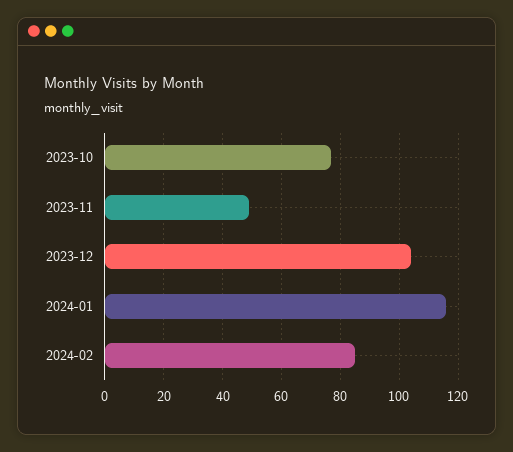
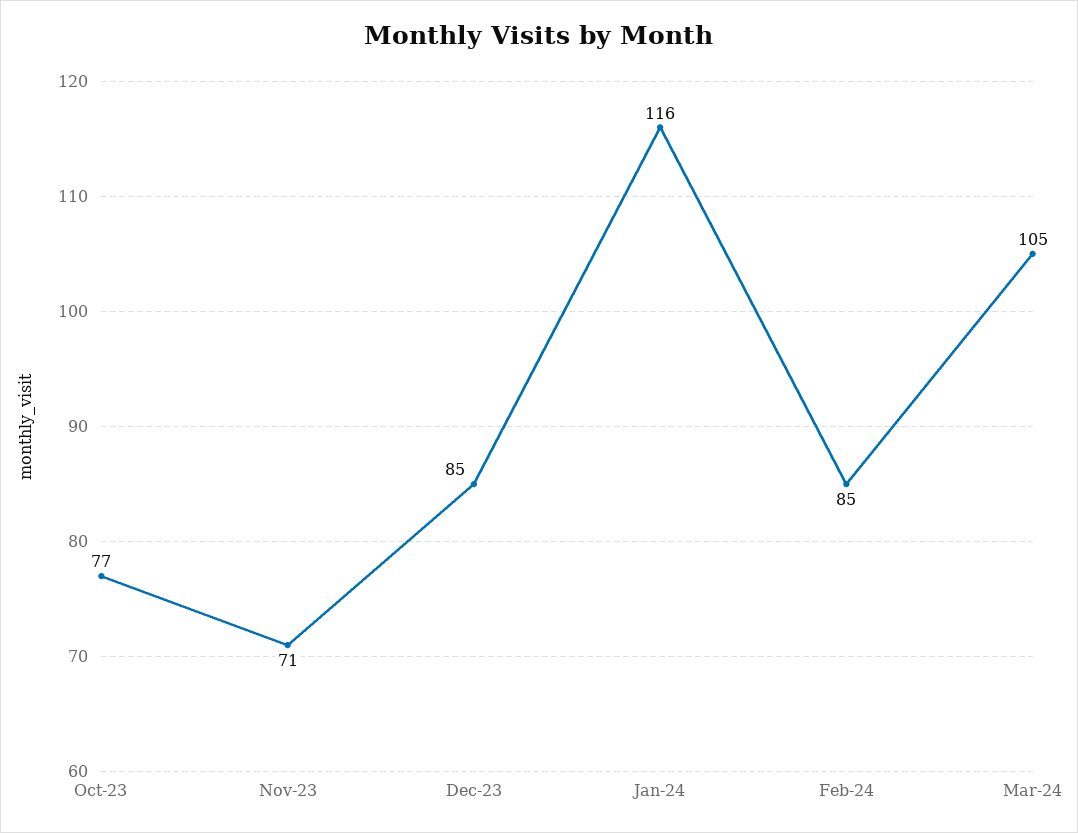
2023-11: 50 -> 71
2023-12: 105 -> 85
Mar-24: none -> 105

